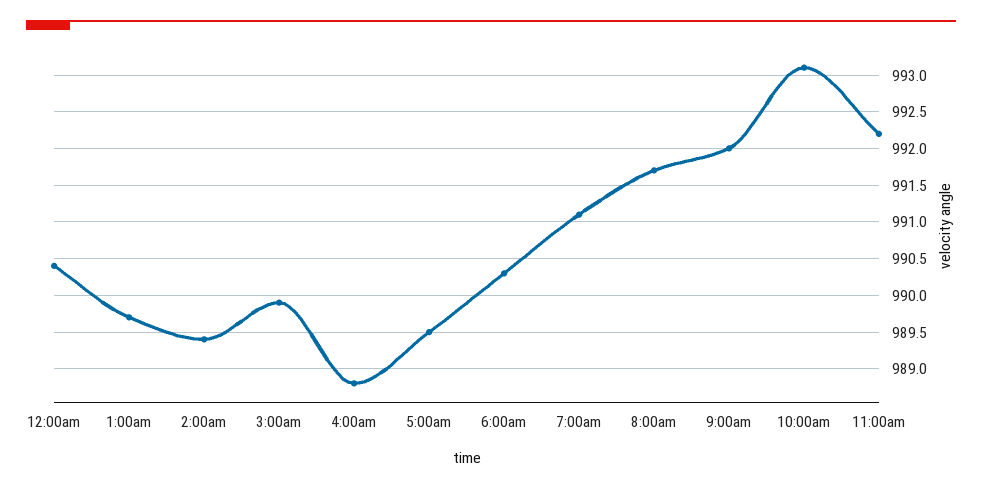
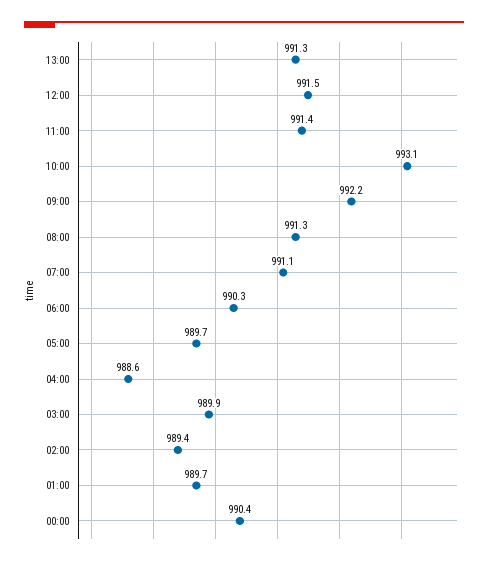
4:00am: 988.8 -> 988.6
5:00am: 989.5 -> 989.7
8:00am: 991.7 -> 991.3
9:00am: 992 -> 992.2
11:00am: 992.2 -> 991.4
13:00: none -> 991.3
12:00: none -> 991.5

